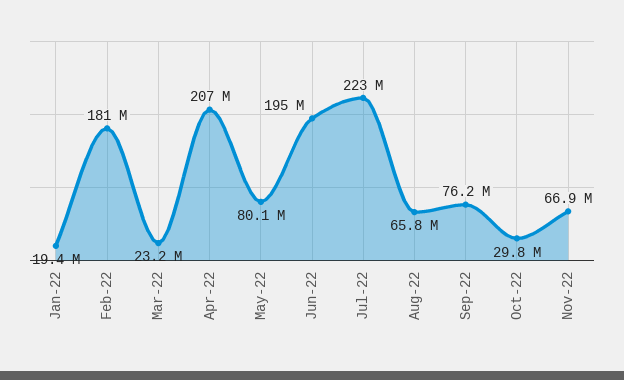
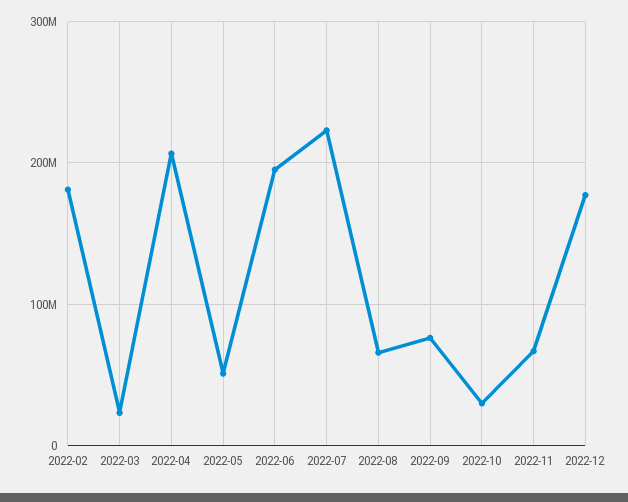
Jan-22: 19400000 -> none
May-22: 80100000 -> 50000000
2022-12: none -> 180000000

